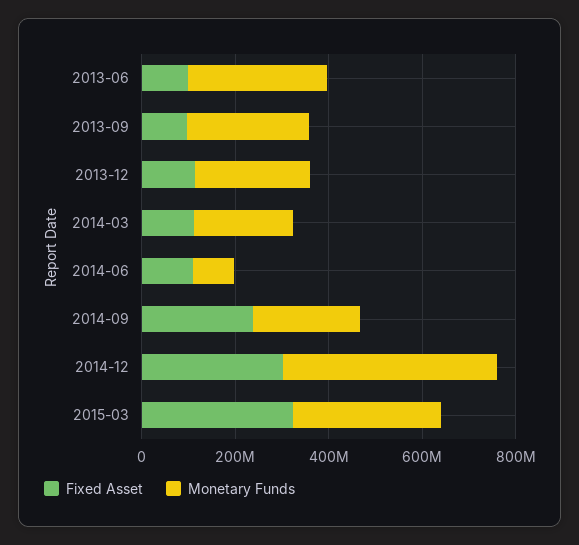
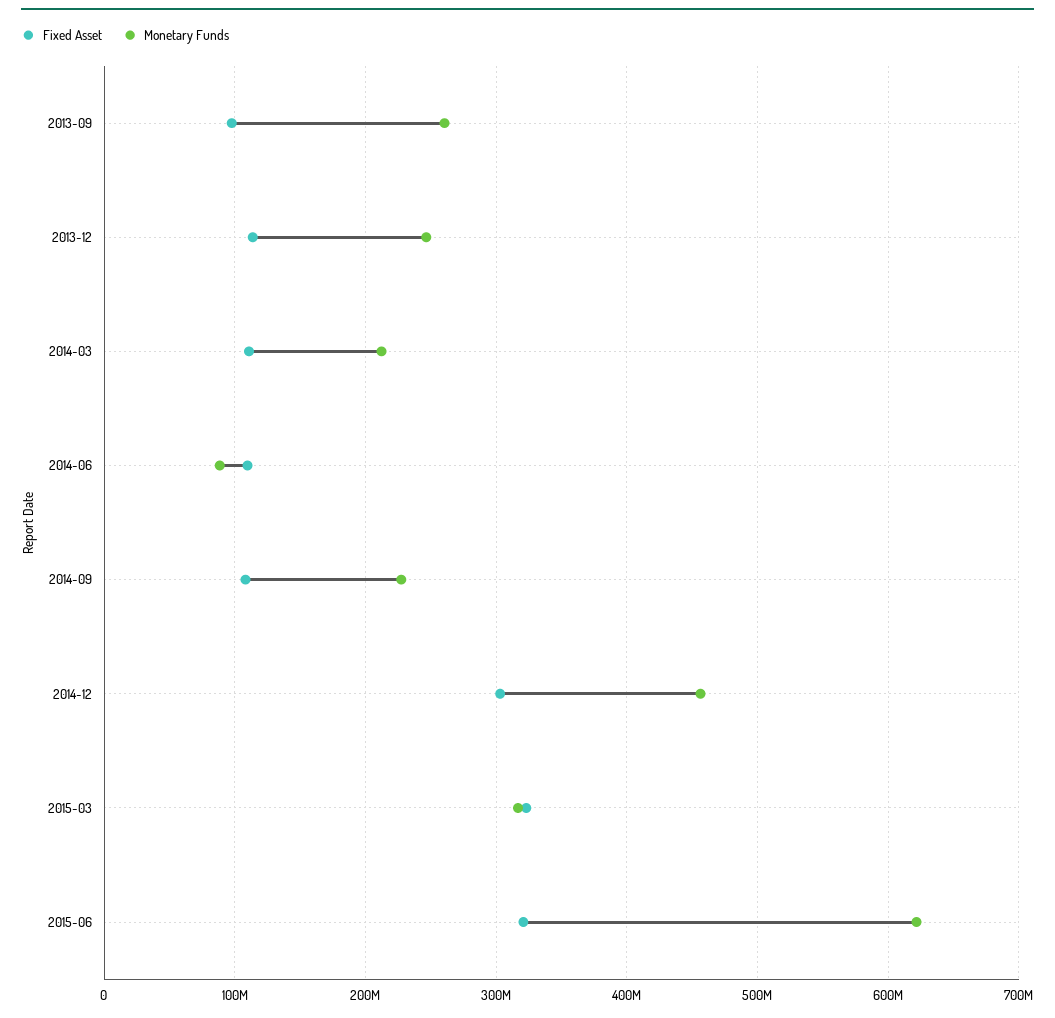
Fixed Asset, 2013-06: 100000000 -> none
Monetary Funds, 2013-06: 300000000 -> none
Fixed Asset, 2014-09: 250000000 -> 110000000
Fixed Asset, 2015-06: none -> 320000000
Monetary Funds, 2015-06: none -> 620000000

